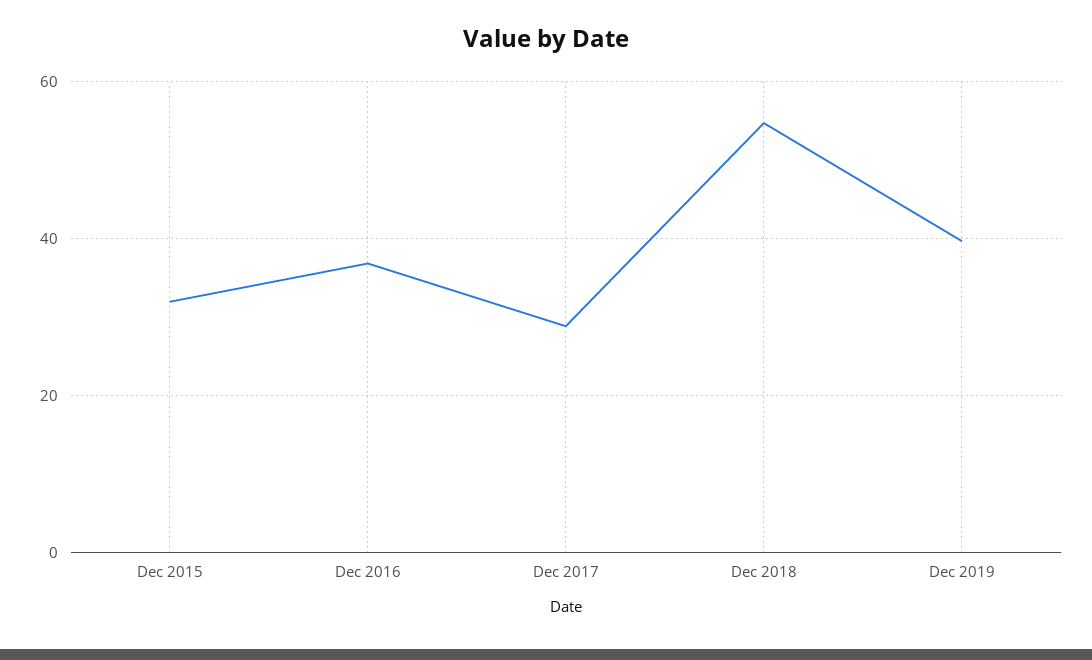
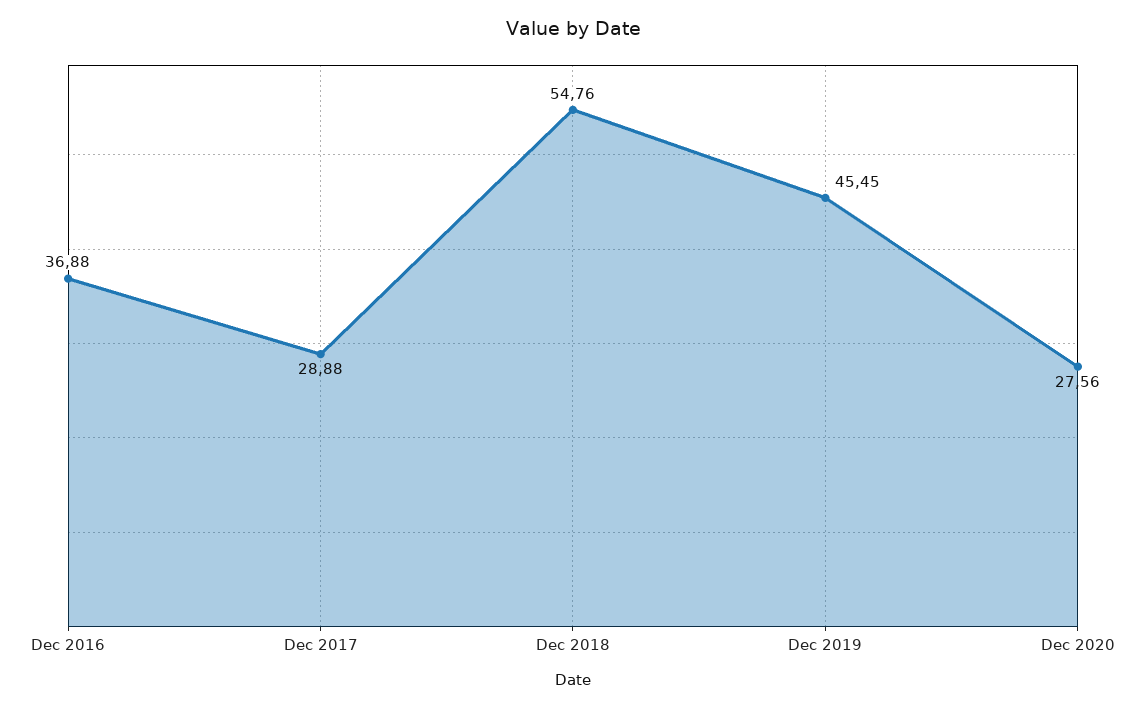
Dec 2015: 32 -> none
Dec 2019: 40 -> 45.45
Dec 2020: none -> 27.56

